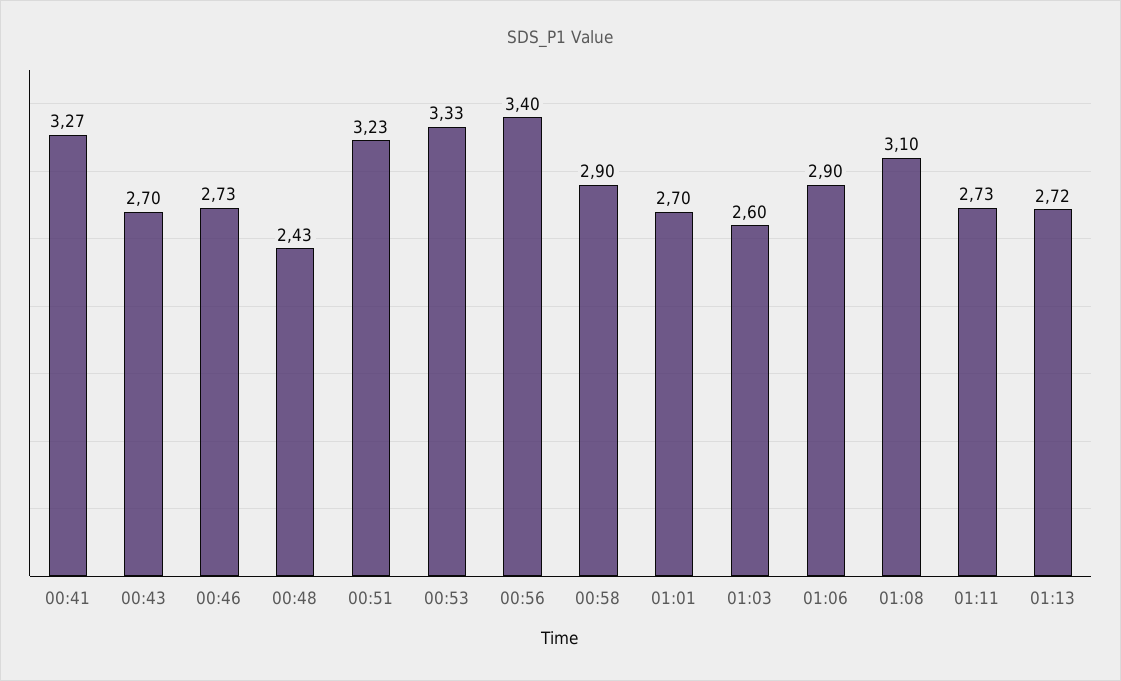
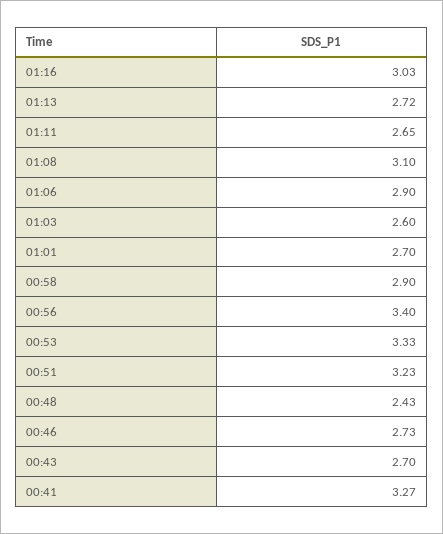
01:11: 2.73 -> 2.65
01:16: none -> 3.03

